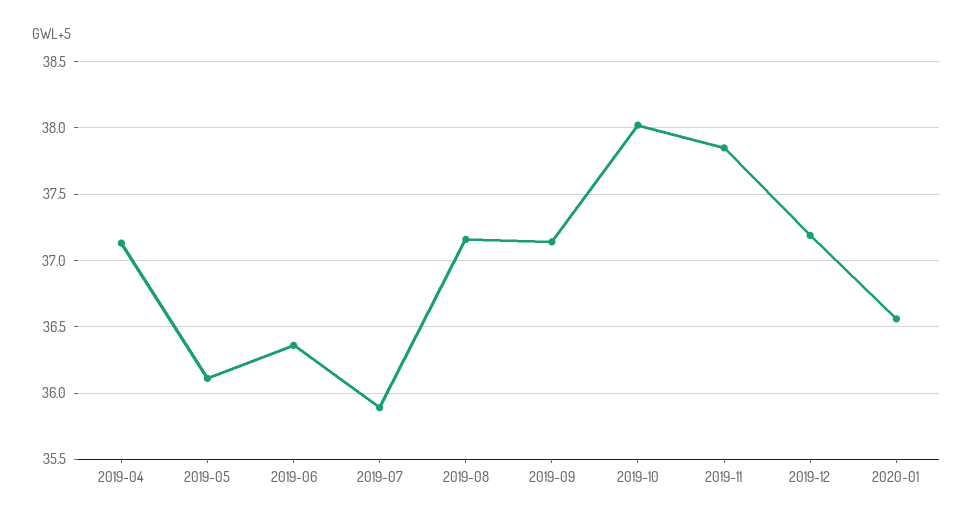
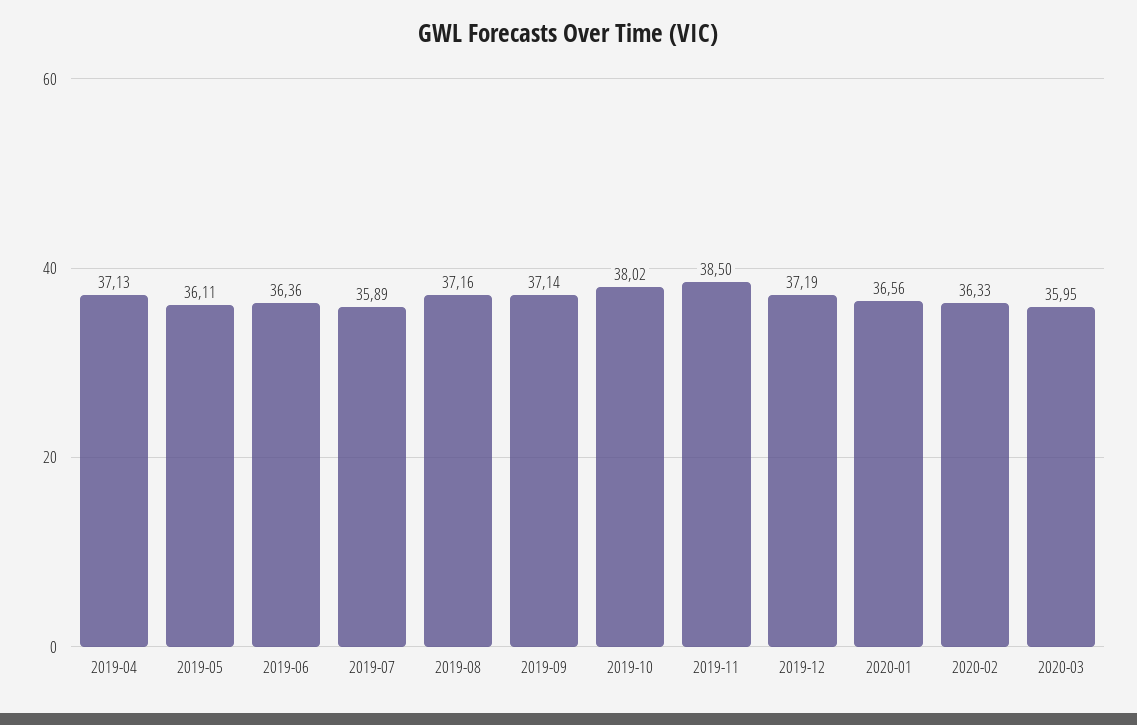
2019-11: 37.85 -> 38.5
2020-02: none -> 36.33
2020-03: none -> 35.95

